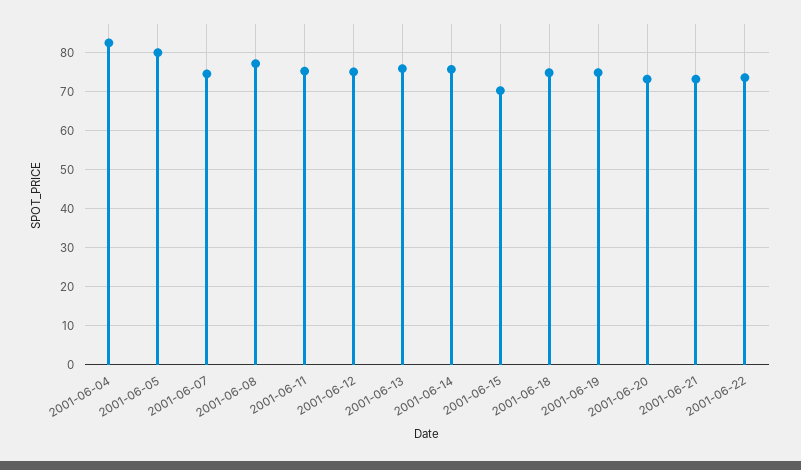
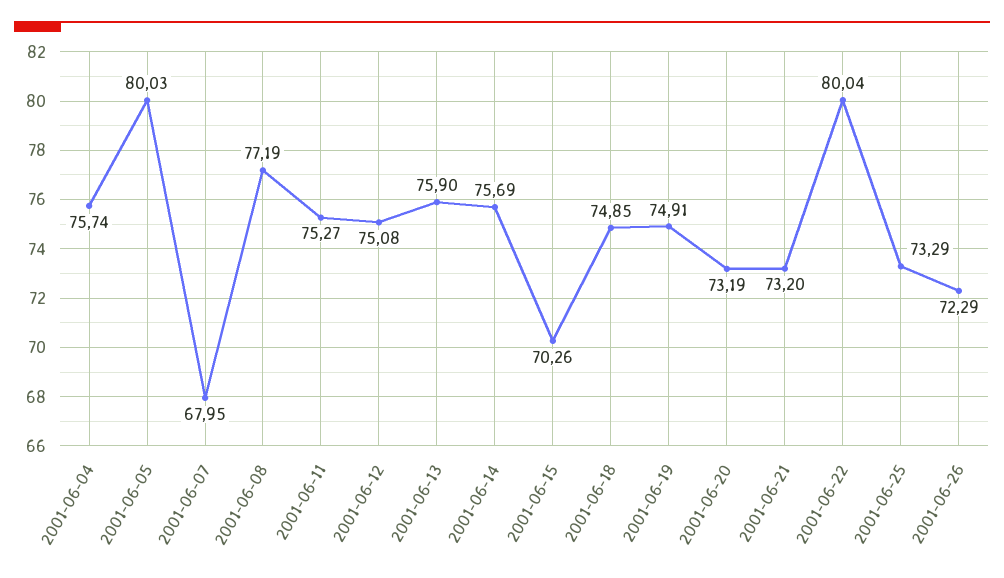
2001-06-04: 82 -> 75.74
2001-06-07: 74 -> 67.95
2001-06-22: 74 -> 80.04
2001-06-25: none -> 73.29
2001-06-26: none -> 72.29

